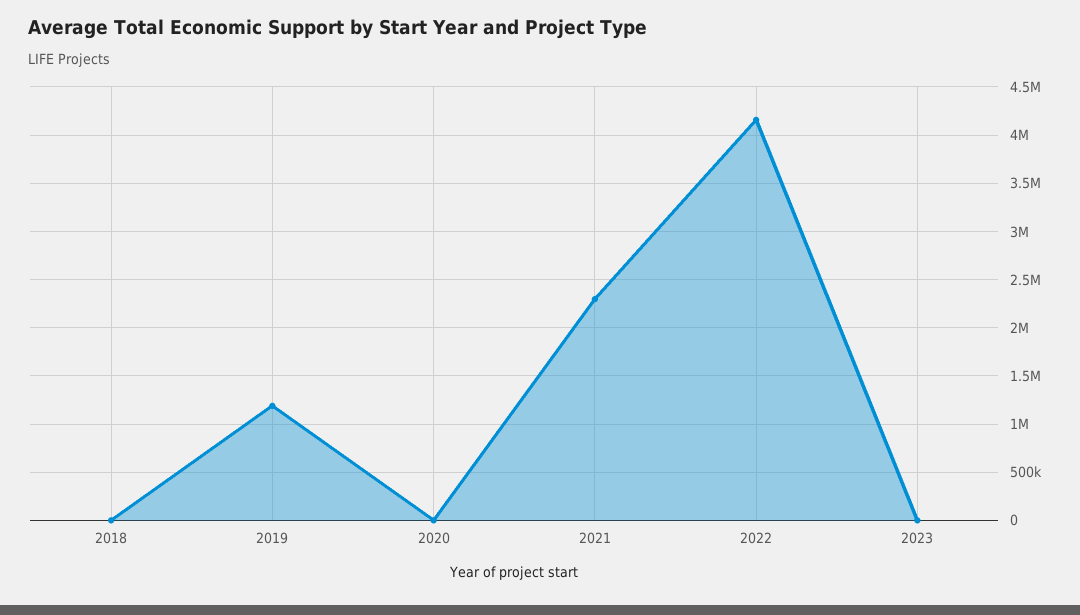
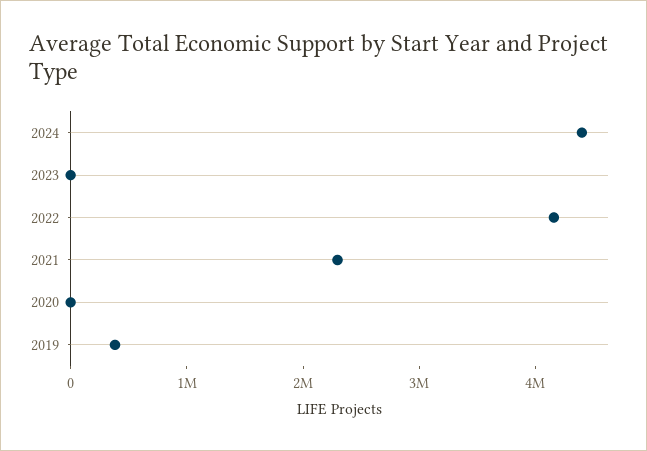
2018: 0 -> none
2019: 1200000 -> 400000
2024: none -> 4400000

